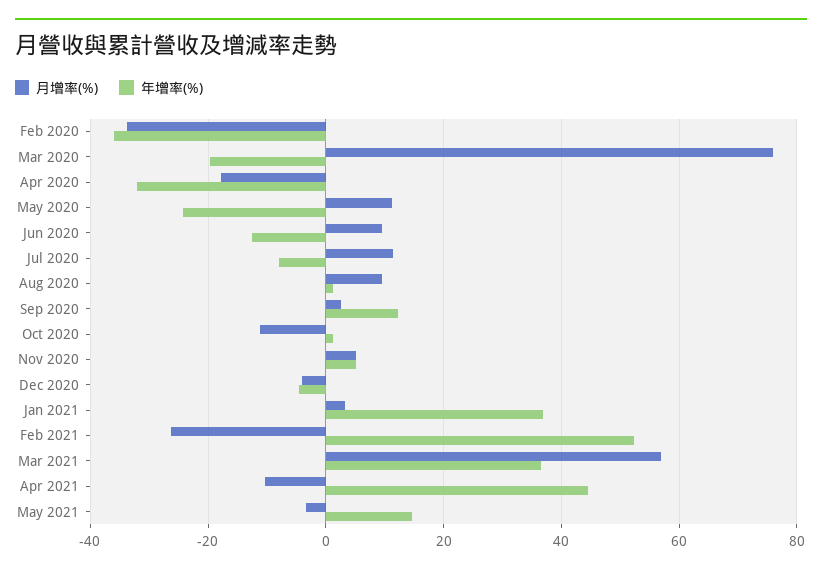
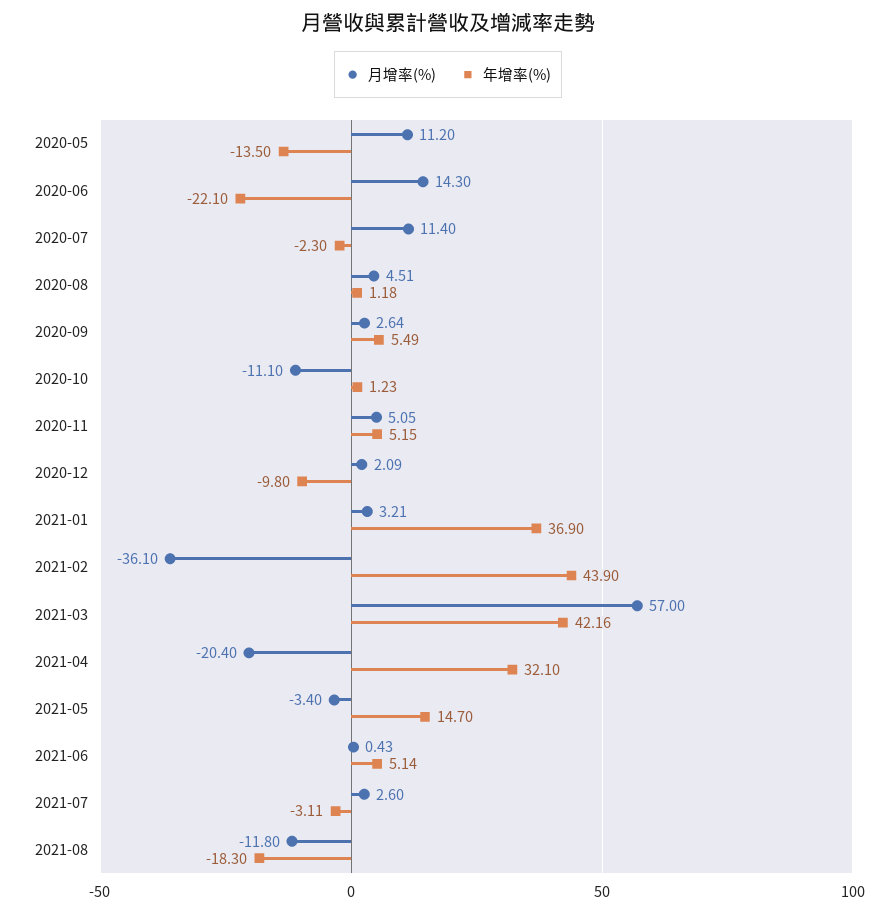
月增率(%), Feb 2020: -34 -> none
年增率(%), Feb 2020: -36 -> none
月增率(%), Mar 2020: 76 -> none
年增率(%), Mar 2020: -20 -> none
月增率(%), Apr 2020: -18 -> none
年增率(%), Apr 2020: -32 -> none
年增率(%), May 2020: -24 -> -13.5
月增率(%), Jun 2020: 10 -> 14.3
年增率(%), Jun 2020: -12 -> -22.1
年增率(%), Jul 2020: -8 -> -2.3
月增率(%), Aug 2020: 10 -> 4.51
年增率(%), Sep 2020: 12 -> 5.49
月增率(%), Dec 2020: -4 -> 2.09
年增率(%), Dec 2020: -4 -> -9.8
月增率(%), Feb 2021: -26 -> -36.1
年增率(%), Feb 2021: 52 -> 43.9
年增率(%), Mar 2021: 36 -> 42.16
月增率(%), Apr 2021: -10 -> -20.4
年增率(%), Apr 2021: 44 -> 32.1
月增率(%), 2021-06: none -> 0.43
年增率(%), 2021-06: none -> 5.14
月增率(%), 2021-07: none -> 2.6
年增率(%), 2021-07: none -> -3.11
月增率(%), 2021-08: none -> -11.8
年增率(%), 2021-08: none -> -18.3

